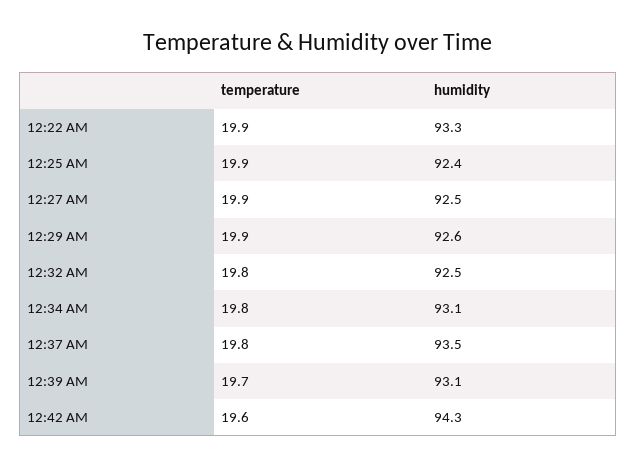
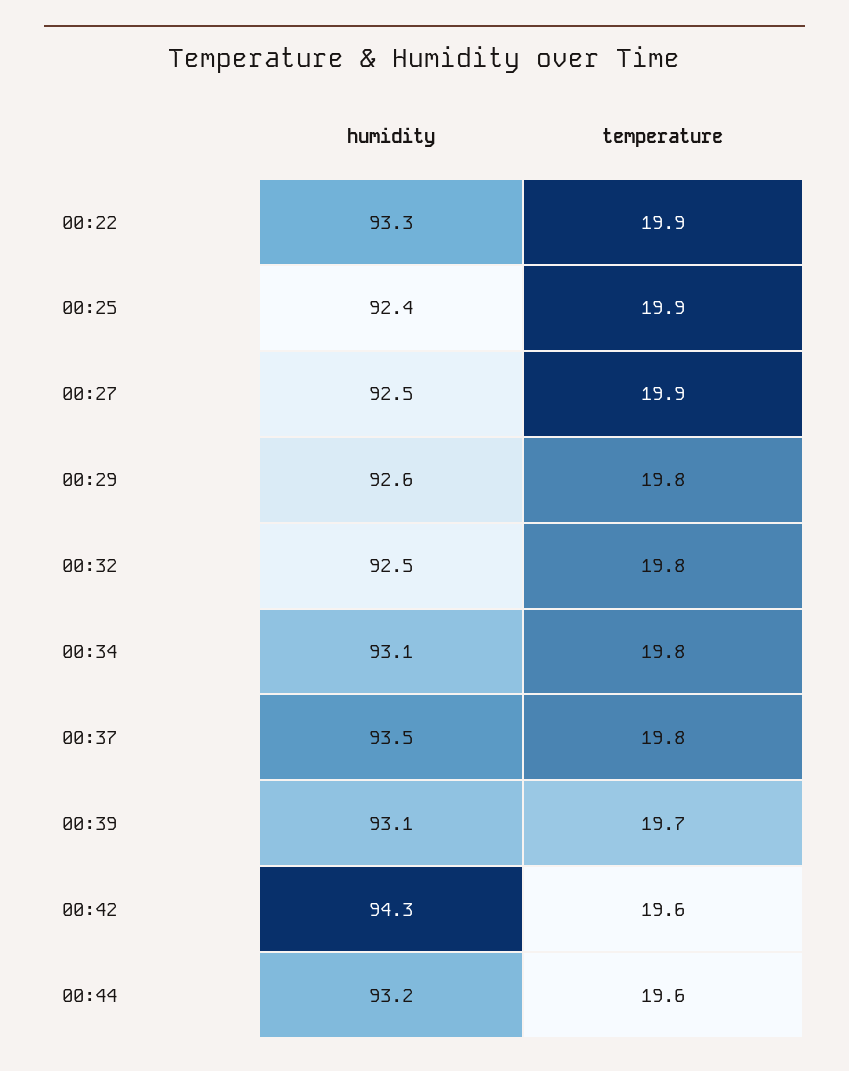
temperature, 12:29 AM: 19.9 -> 19.8
humidity, 00:44: none -> 93.2
temperature, 00:44: none -> 19.6

